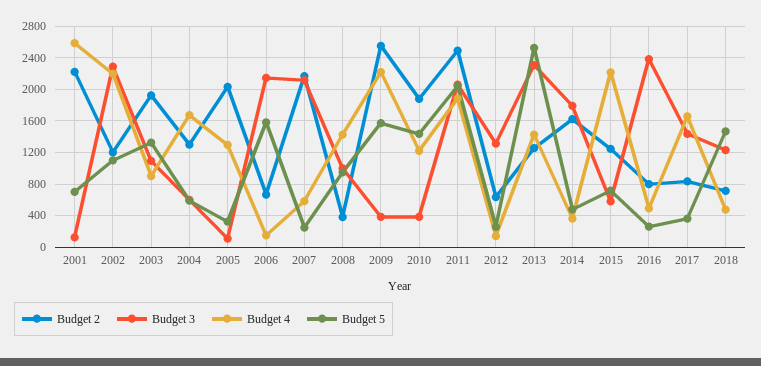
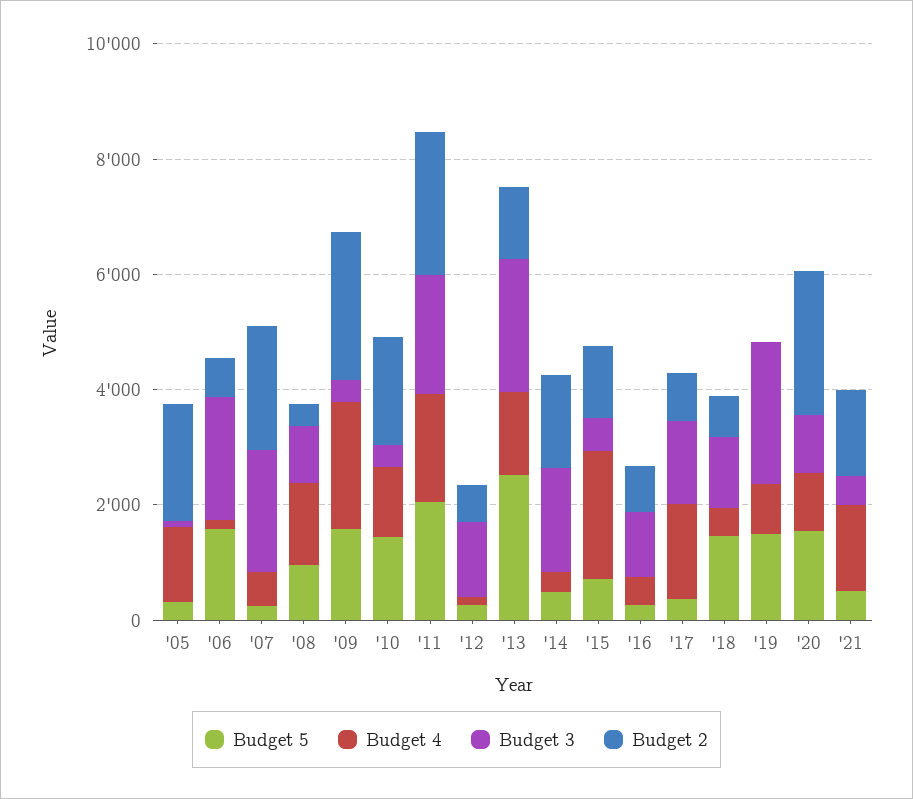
Budget 2, 2001: 2200 -> none
Budget 3, 2001: 100 -> none
Budget 4, 2001: 2600 -> none
Budget 5, 2001: 700 -> none
Budget 2, 2002: 1200 -> none
Budget 3, 2002: 2300 -> none
Budget 4, 2002: 2200 -> none
Budget 5, 2002: 1100 -> none
Budget 2, 2003: 1900 -> none
Budget 3, 2003: 1100 -> none
Budget 4, 2003: 900 -> none
Budget 5, 2003: 1300 -> none
Budget 2, 2004: 1300 -> none
Budget 3, 2004: 600 -> none
Budget 4, 2004: 1700 -> none
Budget 5, 2004: 600 -> none
Budget 3, 2016: 2400 -> 1000
Budget 5, '19: none -> 1500
Budget 4, '19: none -> 1000
Budget 3, '19: none -> 2500
Budget 2, '19: none -> 0
Budget 5, '20: none -> 1500
Budget 4, '20: none -> 1000
Budget 3, '20: none -> 1000
Budget 2, '20: none -> 2500
Budget 5, '21: none -> 500
Budget 4, '21: none -> 1500
Budget 3, '21: none -> 500
Budget 2, '21: none -> 1500

